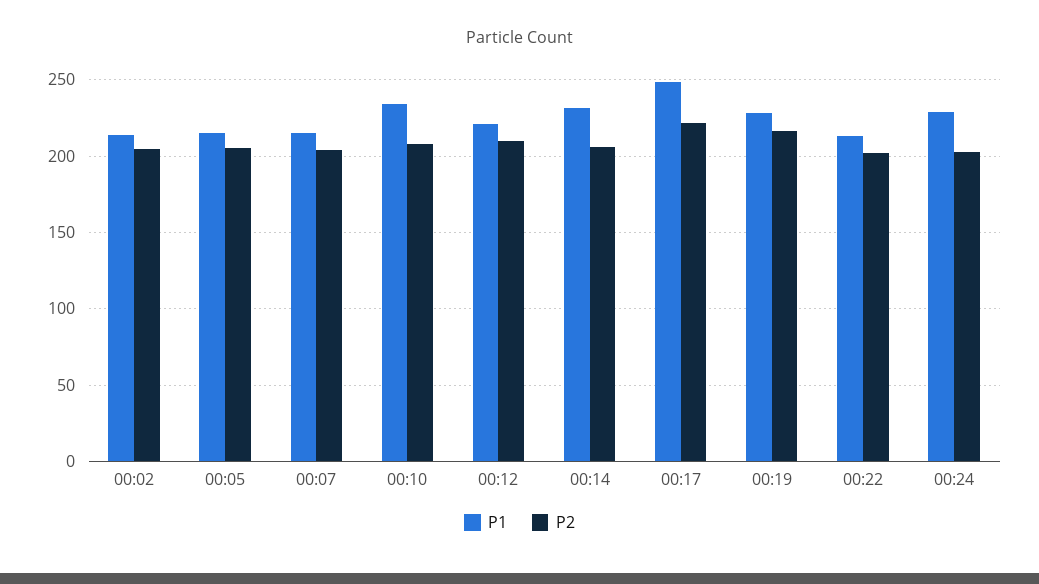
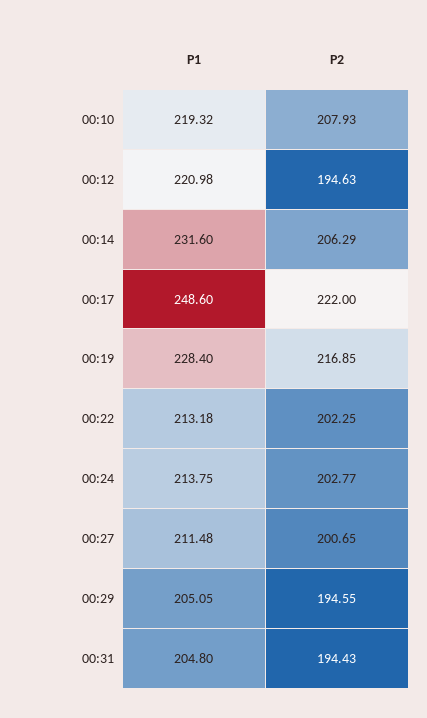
P1, 00:02: 215 -> none
P2, 00:02: 205 -> none
P1, 00:05: 215 -> none
P2, 00:05: 205 -> none
P1, 00:07: 215 -> none
P2, 00:07: 205 -> none
P1, 00:10: 235 -> 219.32
P2, 00:12: 210 -> 194.63
P1, 00:24: 230 -> 213.75
P1, 00:27: none -> 211.48
P2, 00:27: none -> 200.65
P1, 00:29: none -> 205.05
P2, 00:29: none -> 194.55
P1, 00:31: none -> 204.8
P2, 00:31: none -> 194.43

